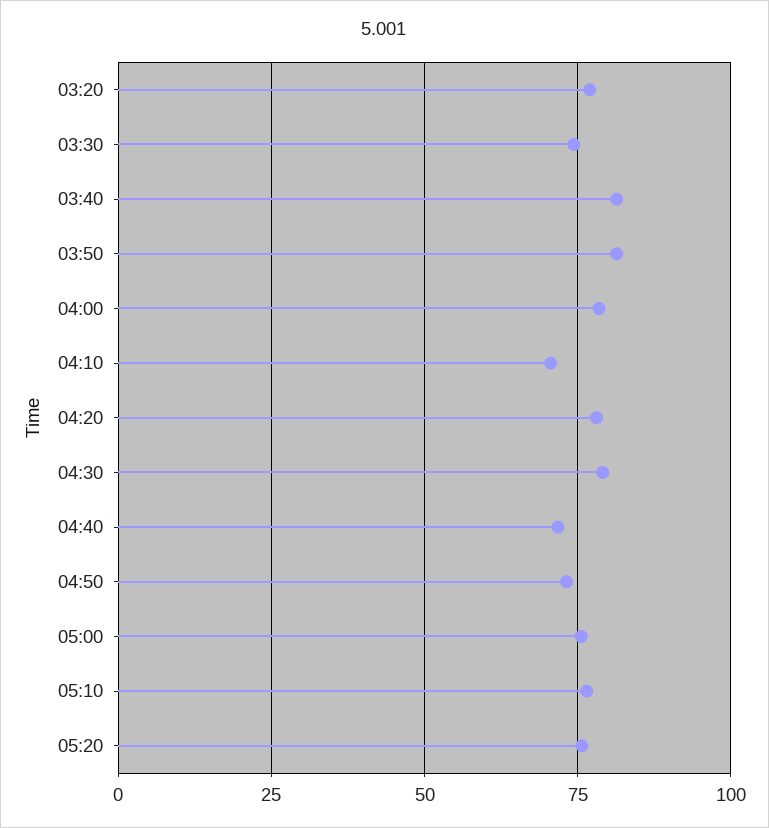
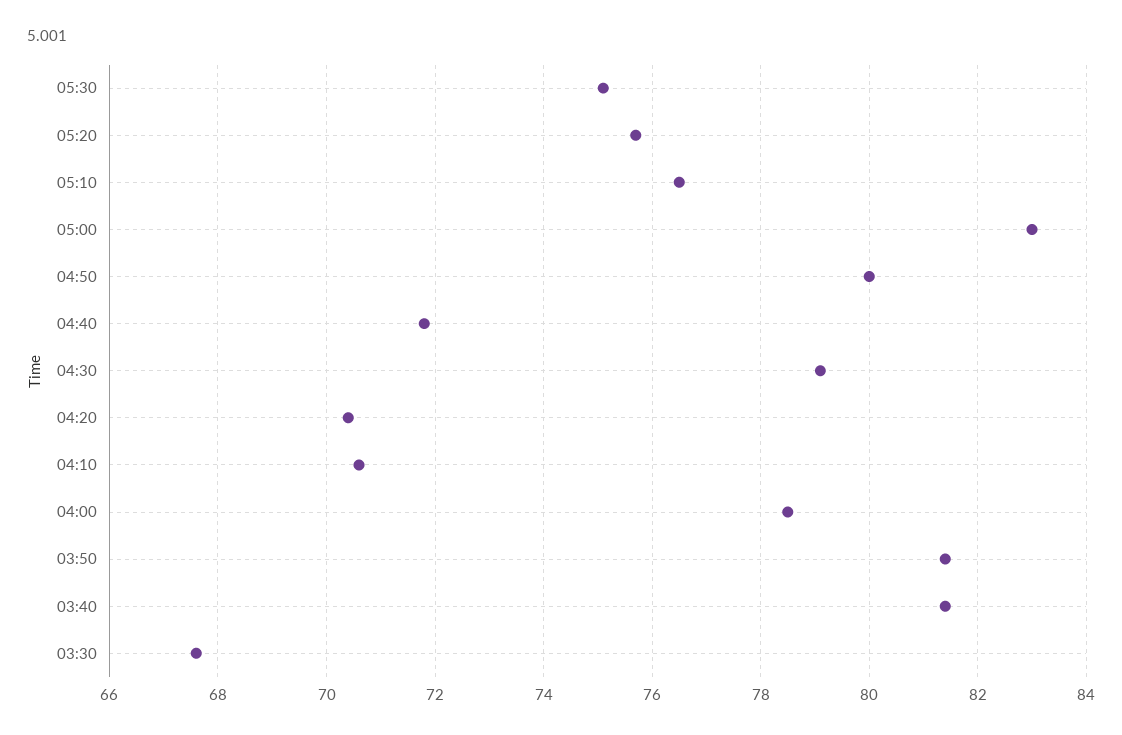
03:20: 77.5 -> none
03:30: 75 -> 67.5
04:20: 77.5 -> 70.5
04:50: 72.5 -> 80
05:00: 75 -> 83
05:30: none -> 75

